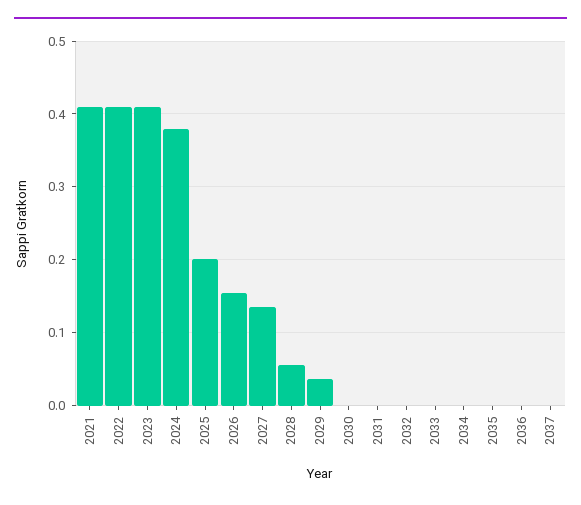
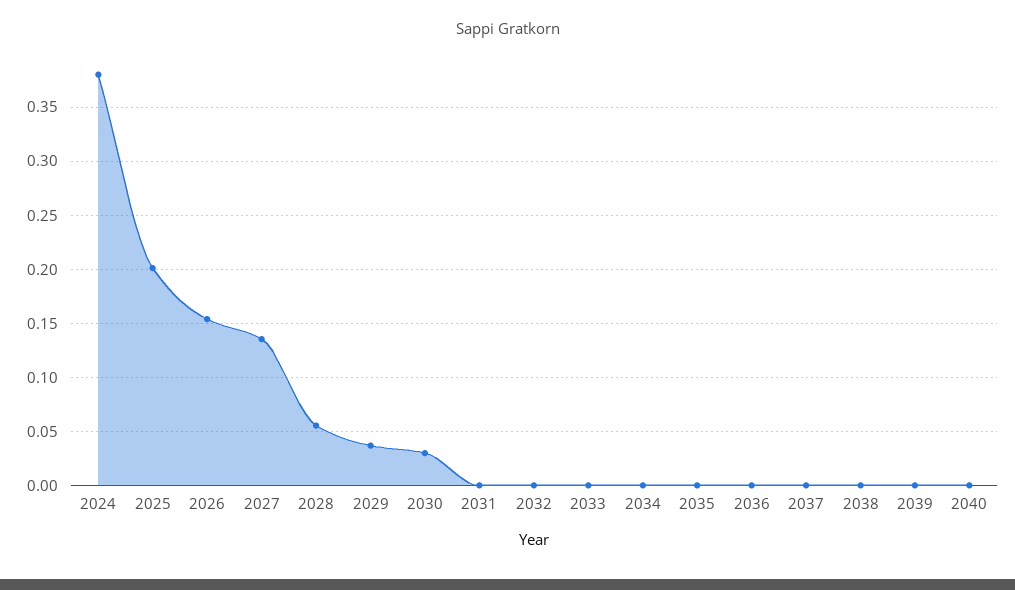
2021: 0.41 -> none
2022: 0.41 -> none
2023: 0.41 -> none
2030: 0 -> 0.03
2038: none -> 0
2039: none -> 0
2040: none -> 0

